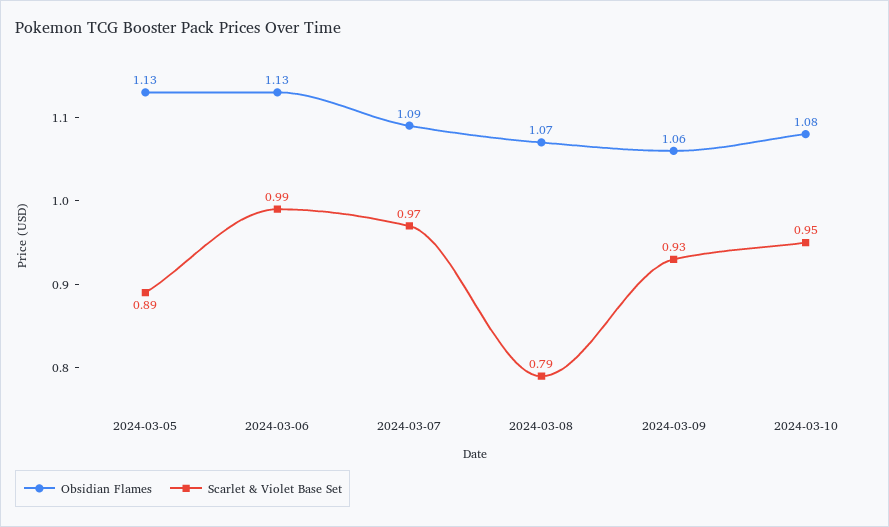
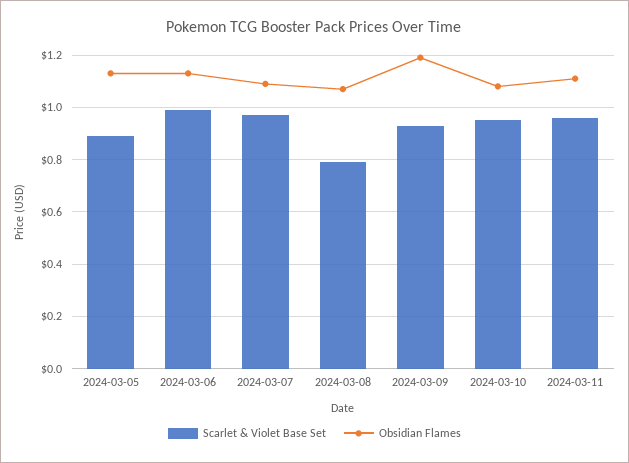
Obsidian Flames, 2024-03-09: 1.06 -> 1.2
Scarlet & Violet Base Set, 2024-03-11: none -> 0.95
Obsidian Flames, 2024-03-11: none -> 1.1

